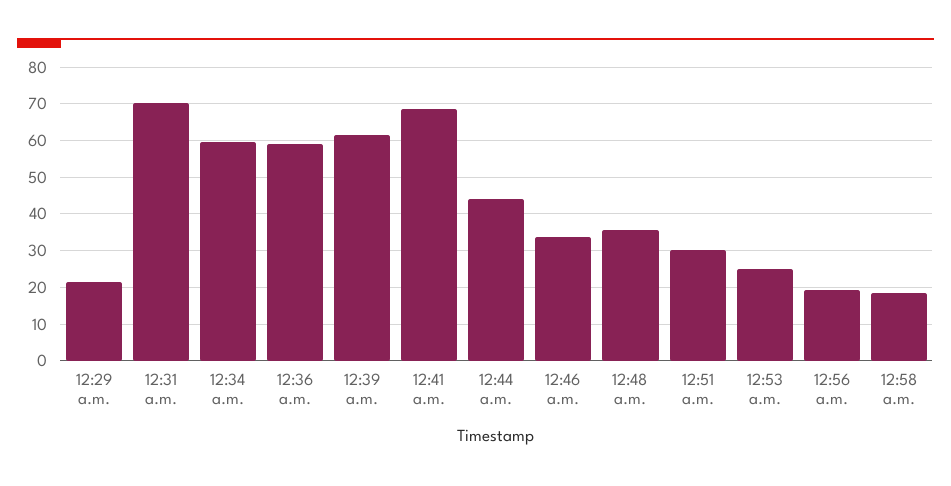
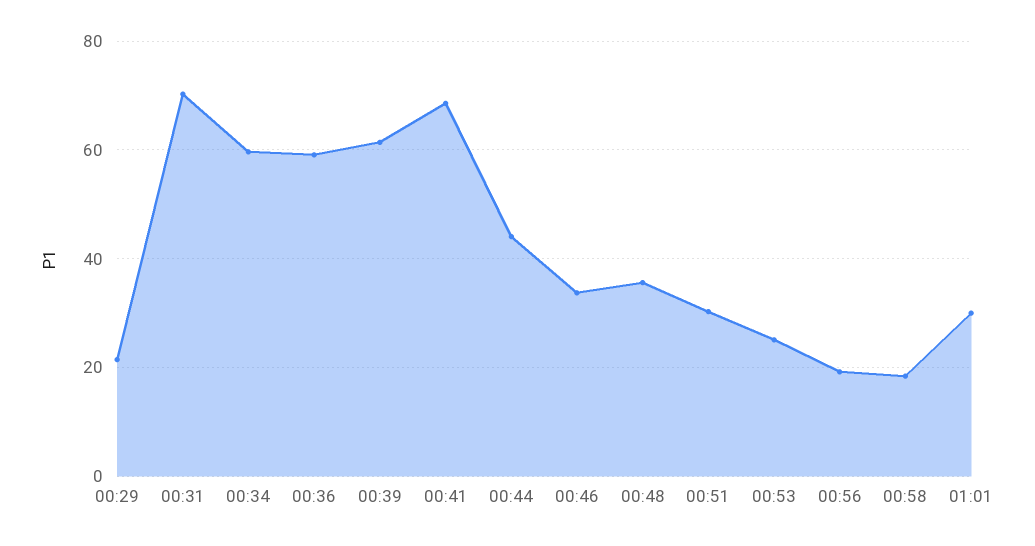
01:01: none -> 30

